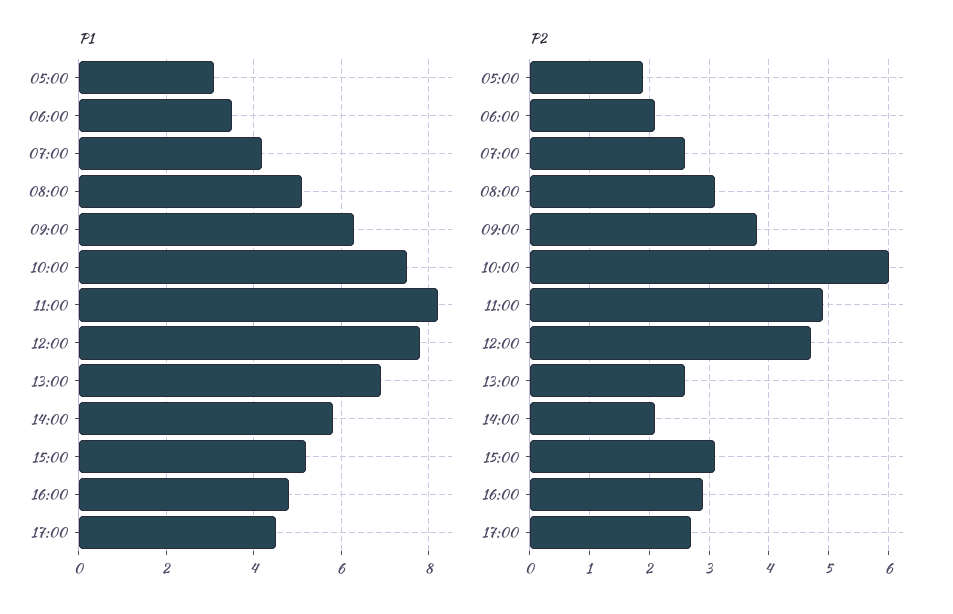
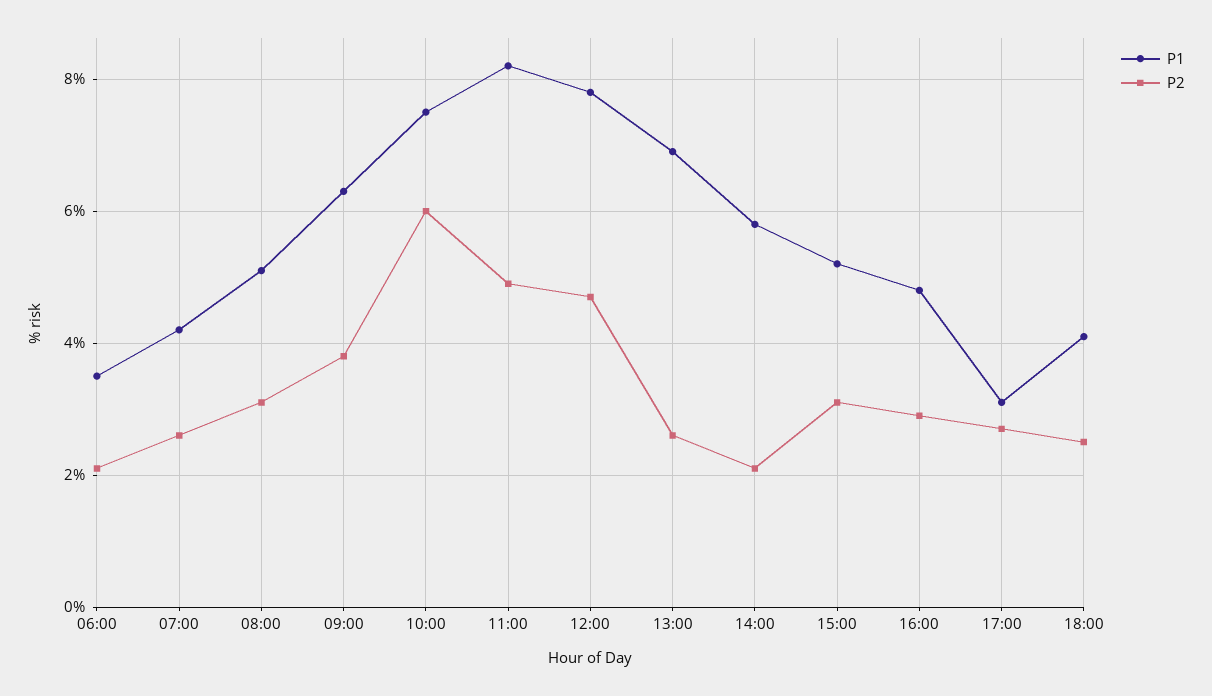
P1, 05:00: 3 -> none
P1, 17:00: 4.5 -> 3
P2, 05:00: 2 -> none
P1, 18:00: none -> 4
P2, 18:00: none -> 2.5

